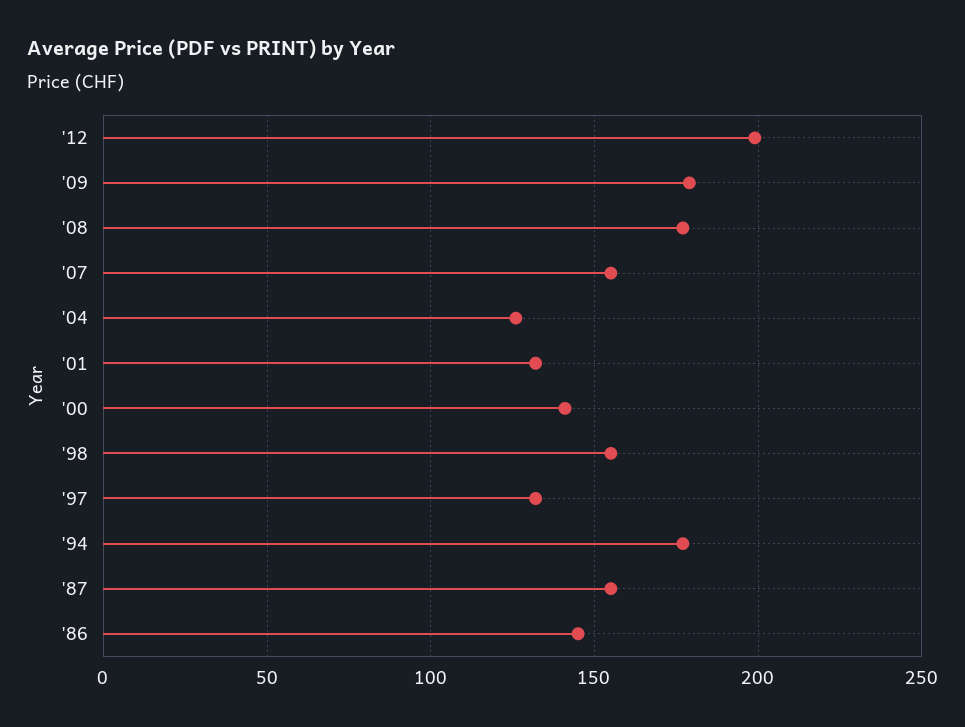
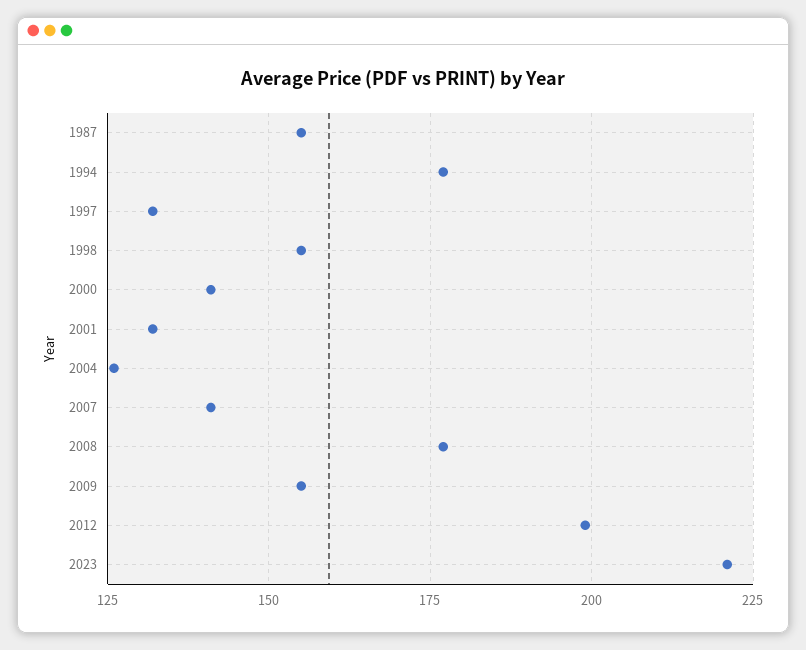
'09: 180 -> 155
'07: 155 -> 140
'86: 145 -> none
2023: none -> 220

